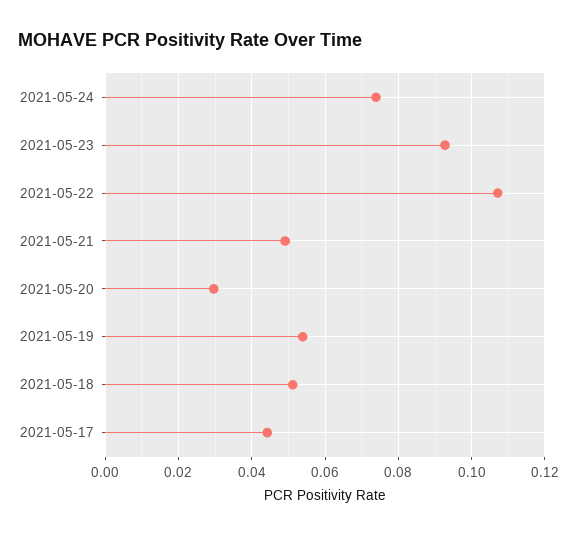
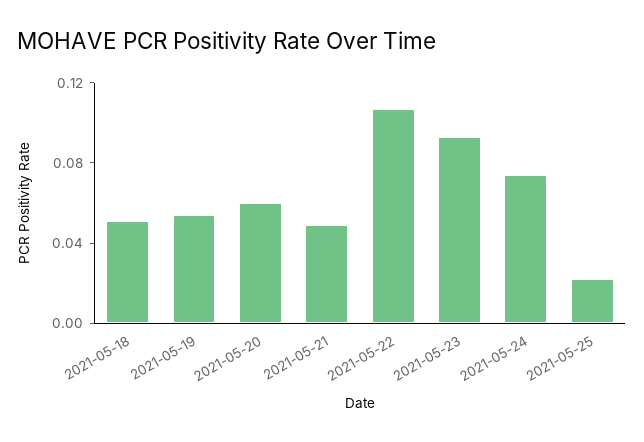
2021-05-20: 0.03 -> 0.06
2021-05-17: 0.044 -> none
2021-05-25: none -> 0.02

